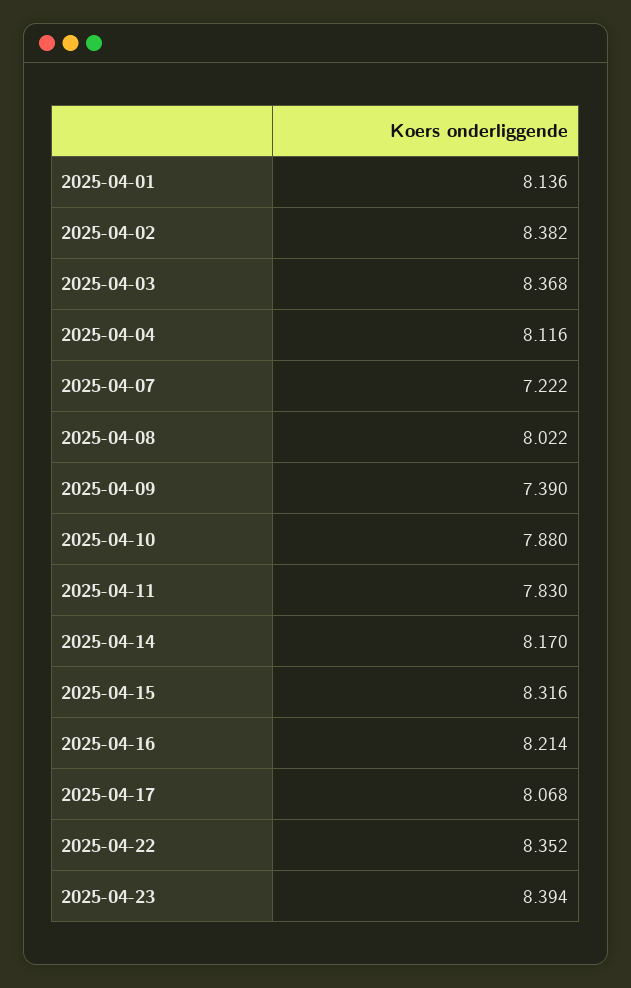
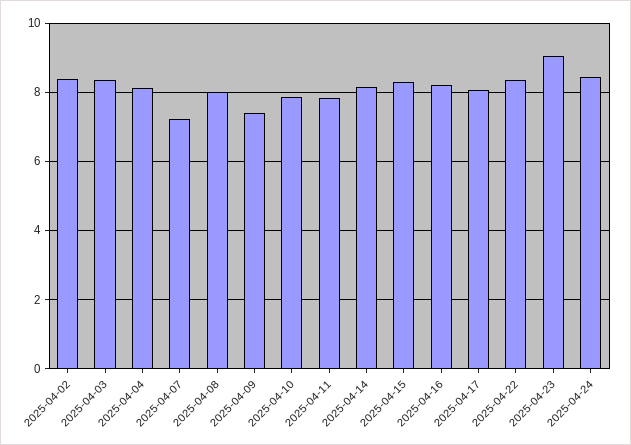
2025-04-01: 8.136 -> none
2025-04-23: 8.394 -> 9
2025-04-24: none -> 8.4

